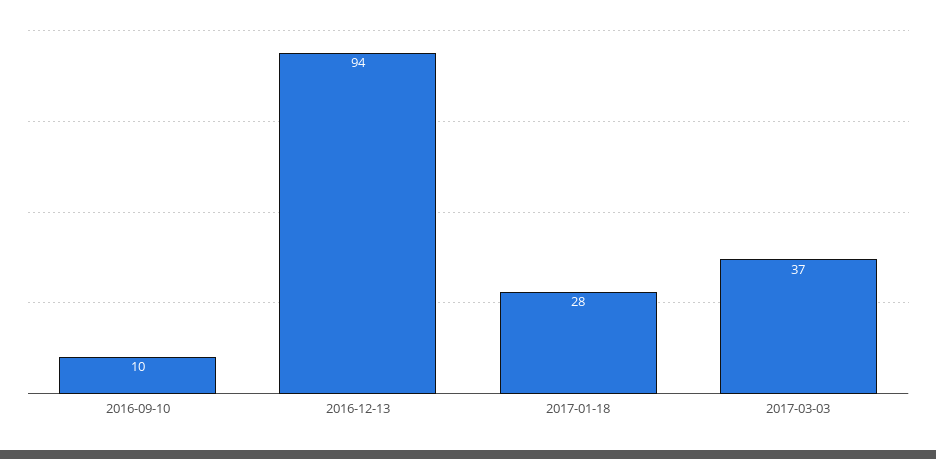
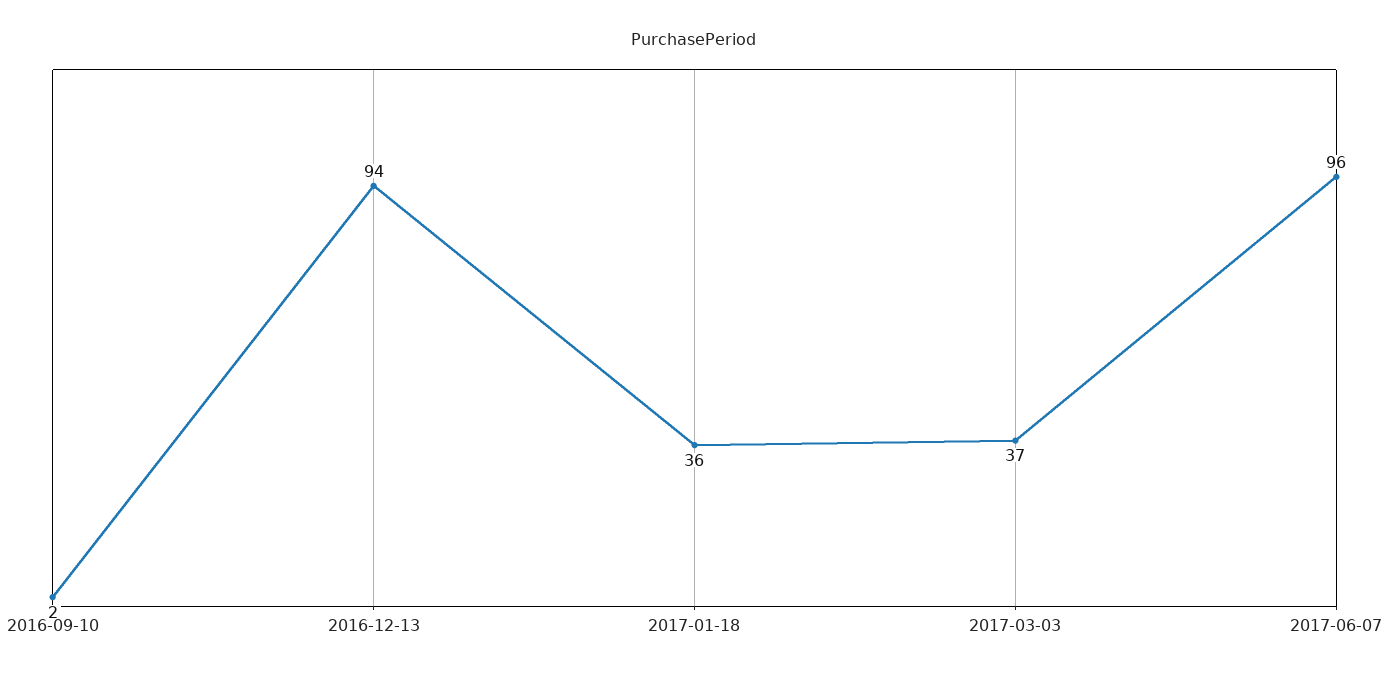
2016-09-10: 10 -> 2
2017-01-18: 28 -> 36
2017-06-07: none -> 96

